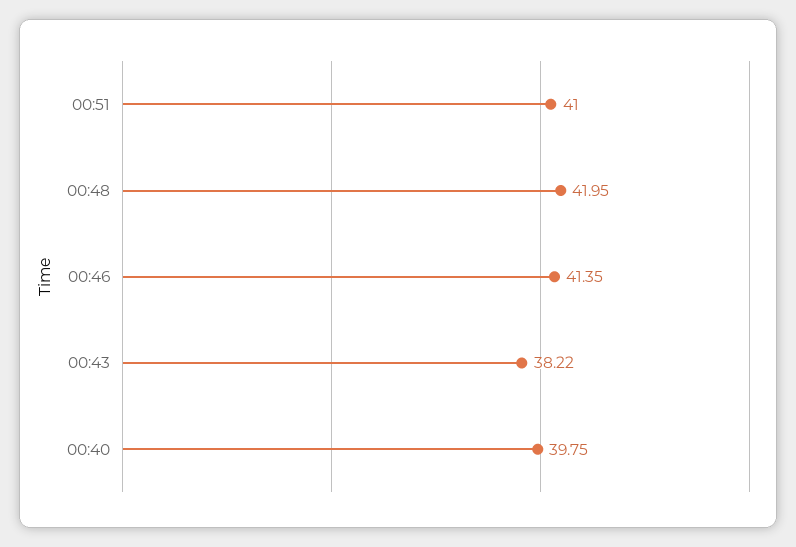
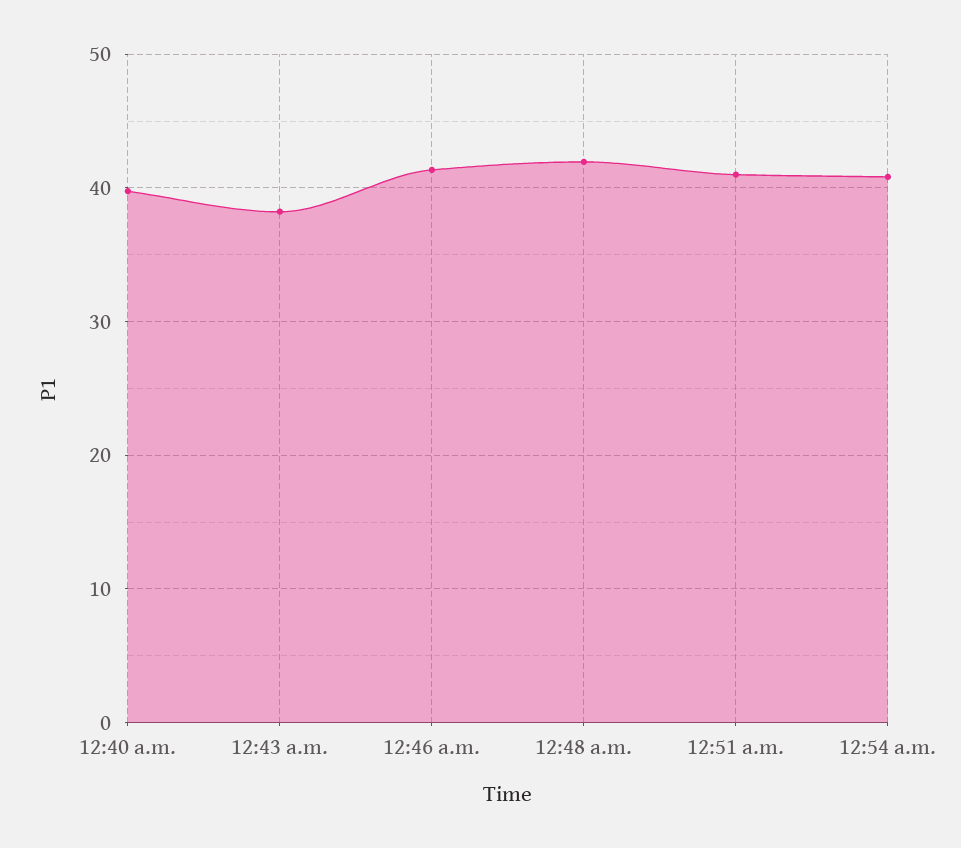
12:54 a.m.: none -> 41

